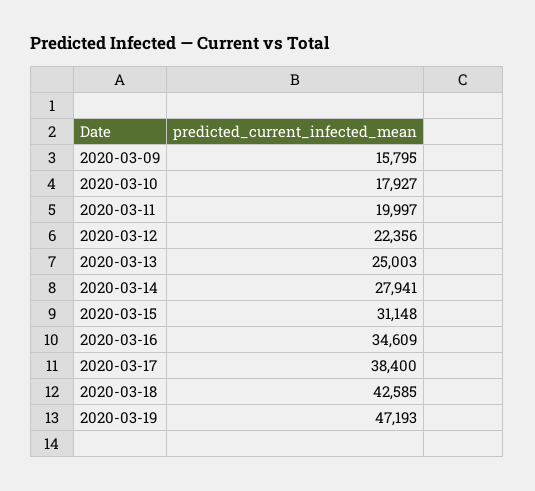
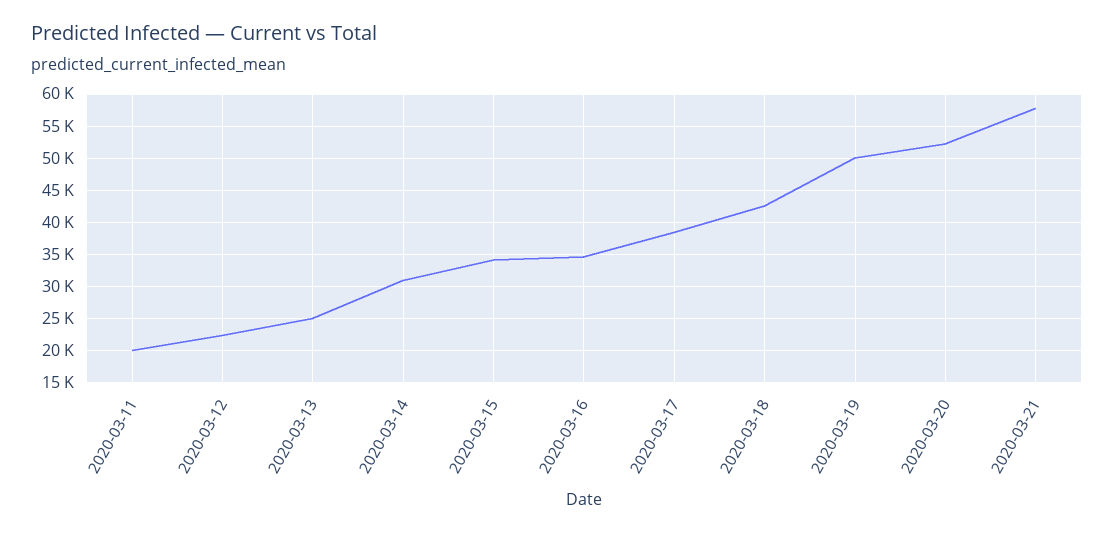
2020-03-09: 15795 -> none
2020-03-10: 17927 -> none
2020-03-14: 27941 -> 31000
2020-03-15: 31148 -> 34000
2020-03-19: 47193 -> 50000
2020-03-20: none -> 52000
2020-03-21: none -> 58000

